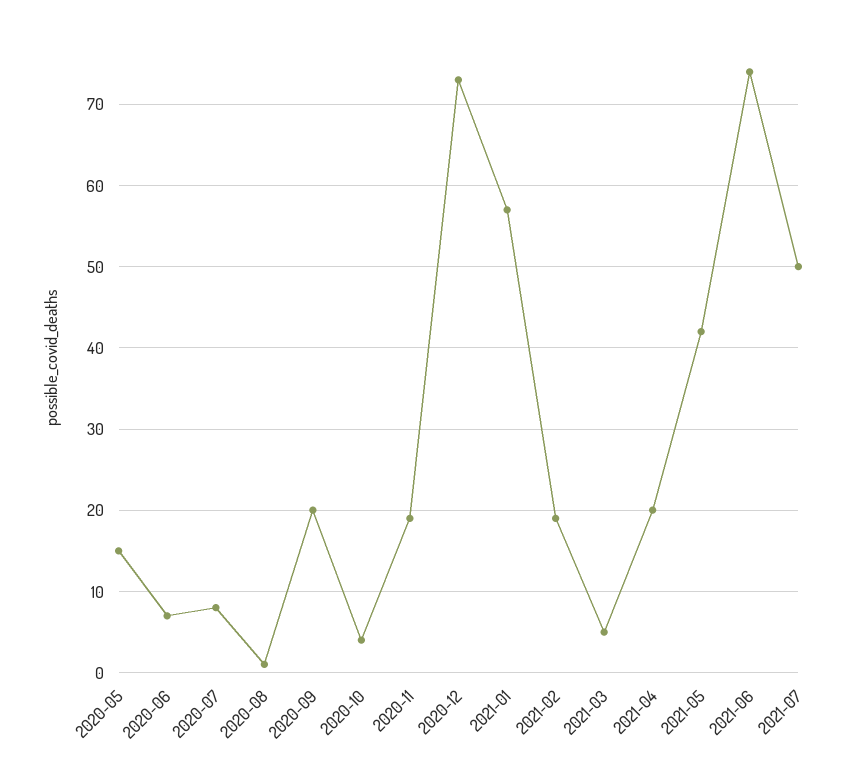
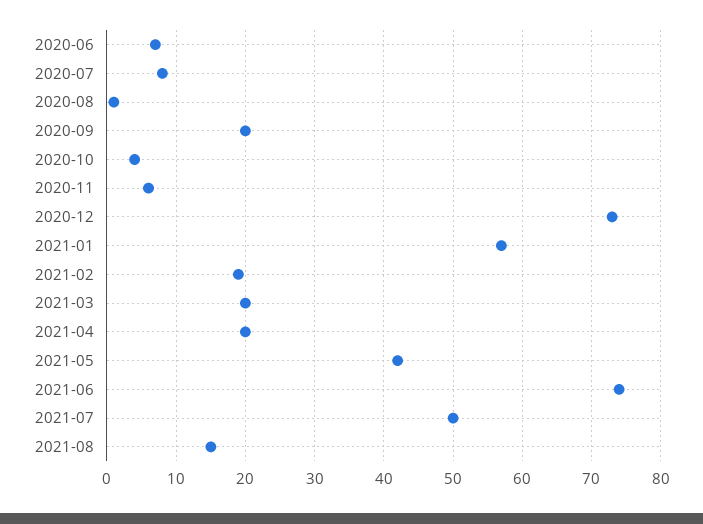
2020-05: 15 -> none
2020-11: 19 -> 6
2021-03: 5 -> 20
2021-08: none -> 15

